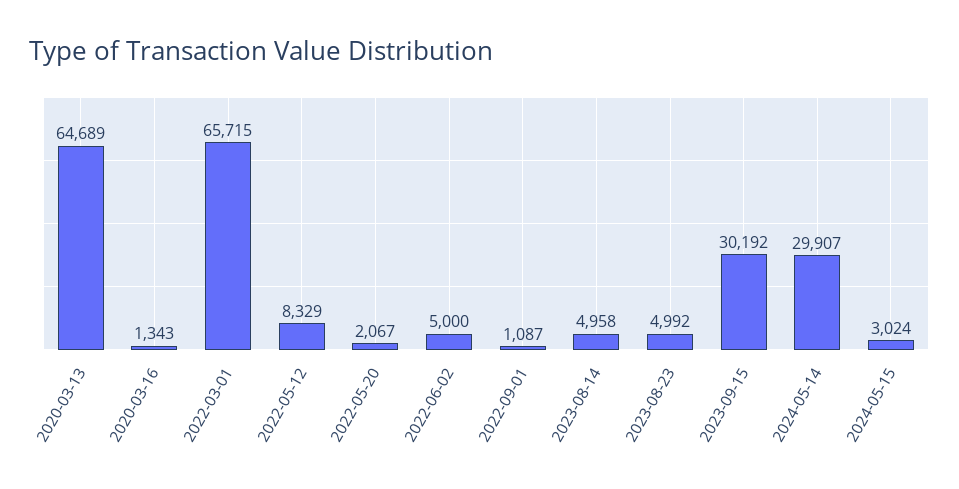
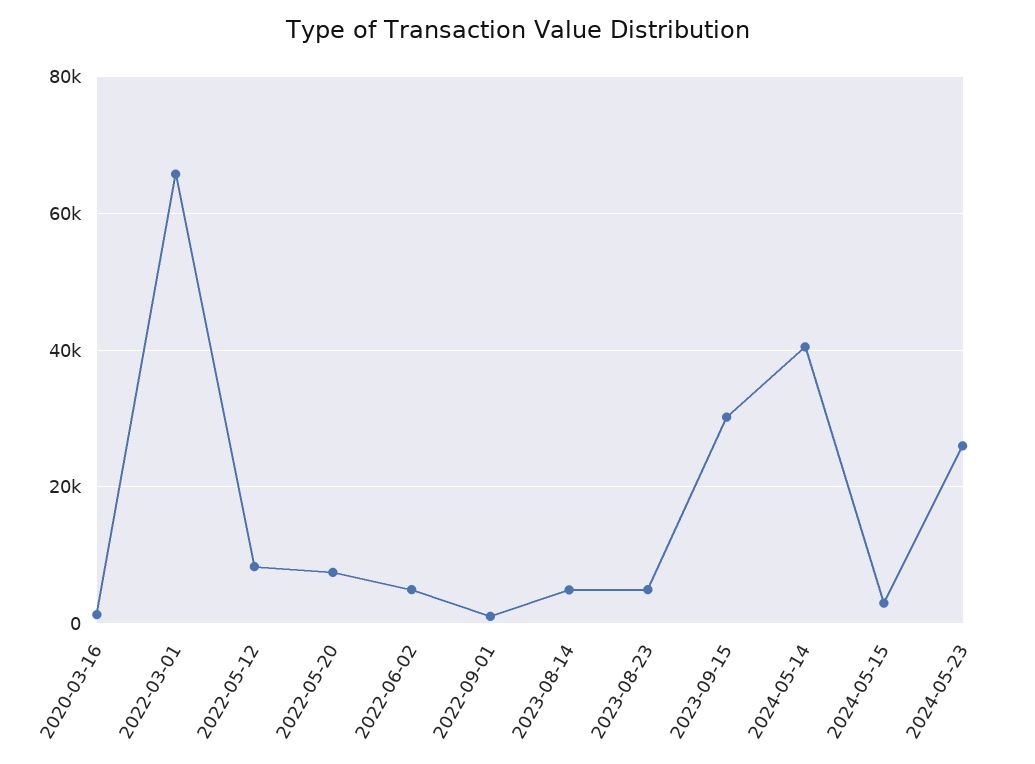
2020-03-13: 64689 -> none
2022-05-20: 2067 -> 8000
2024-05-14: 29907 -> 40000
2024-05-23: none -> 26000

